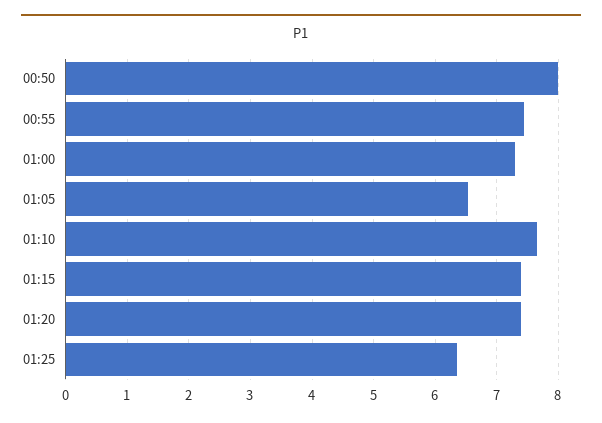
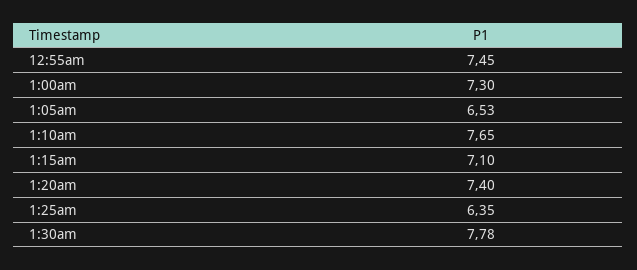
00:50: 8 -> none
01:15: 7.4 -> 7.1
1:30am: none -> 7.78

